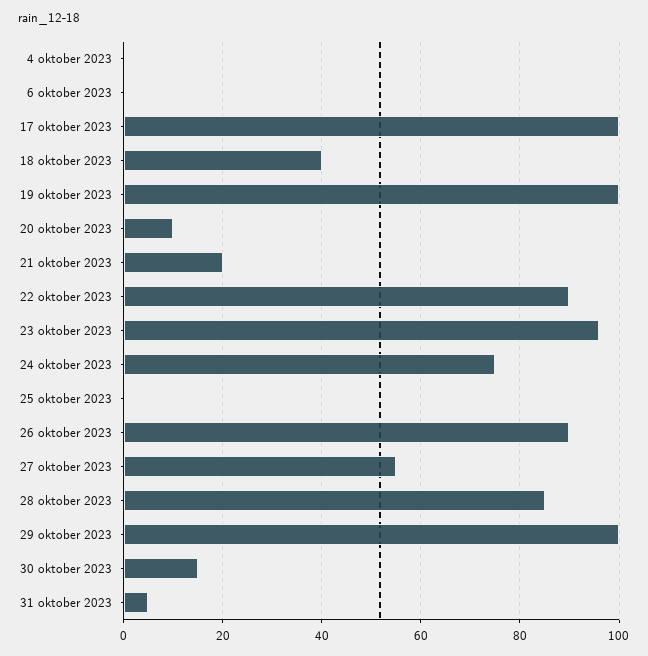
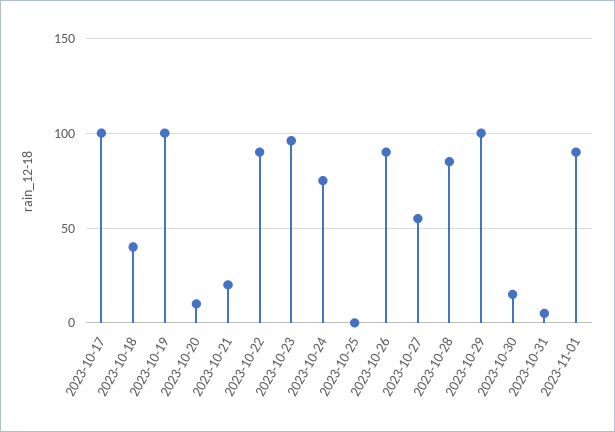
4 oktober 2023: 0 -> none
6 oktober 2023: 0 -> none
2023-11-01: none -> 90

